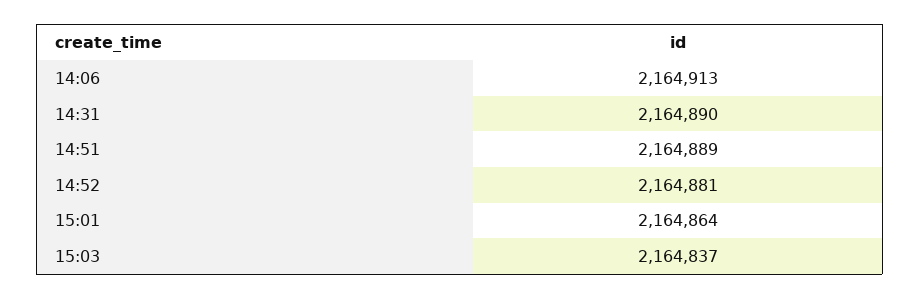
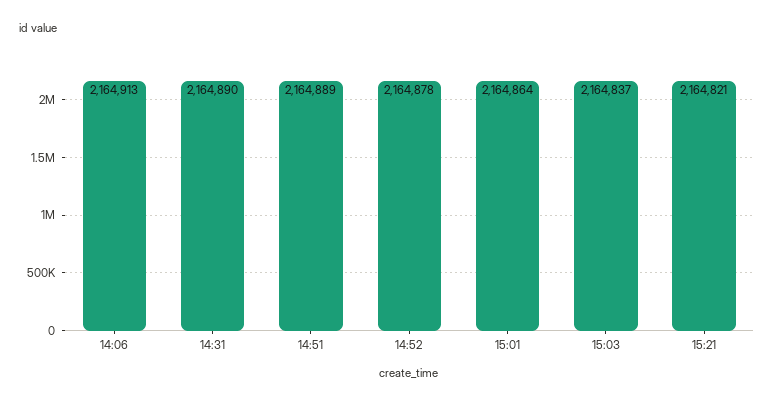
14:52: 2164881 -> 2164878
15:21: none -> 2164821

